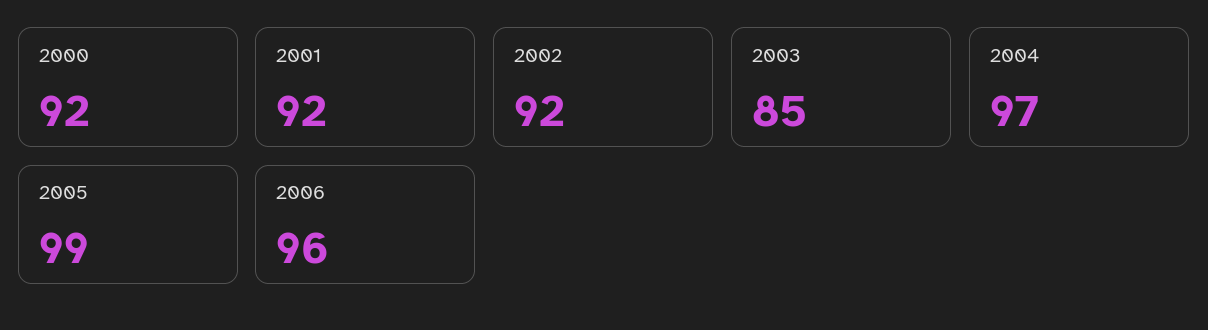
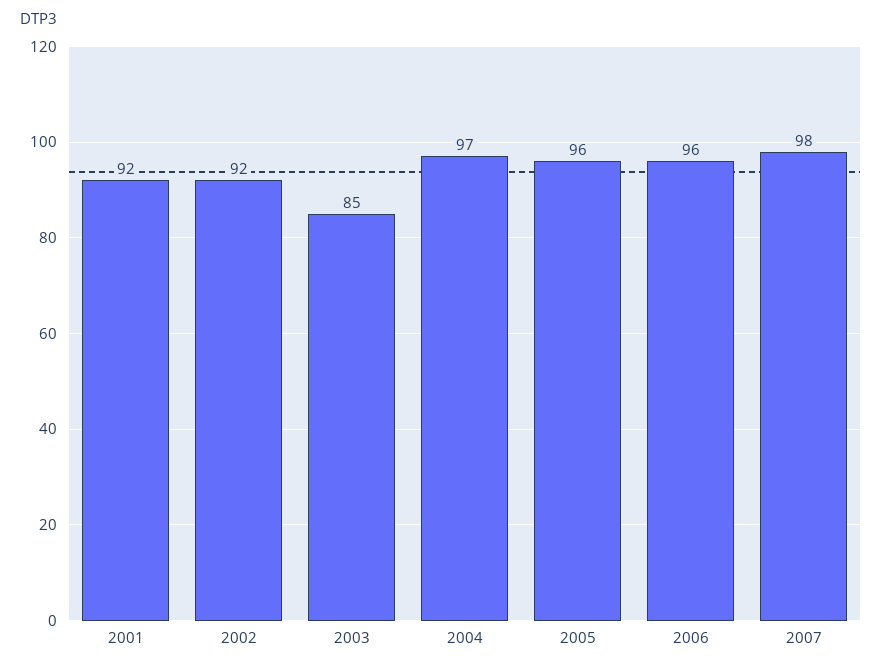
2000: 92 -> none
2005: 99 -> 96
2007: none -> 98

